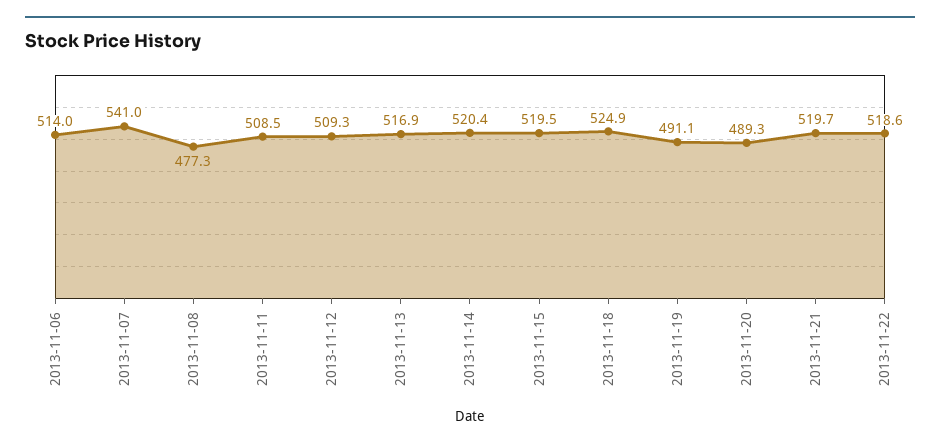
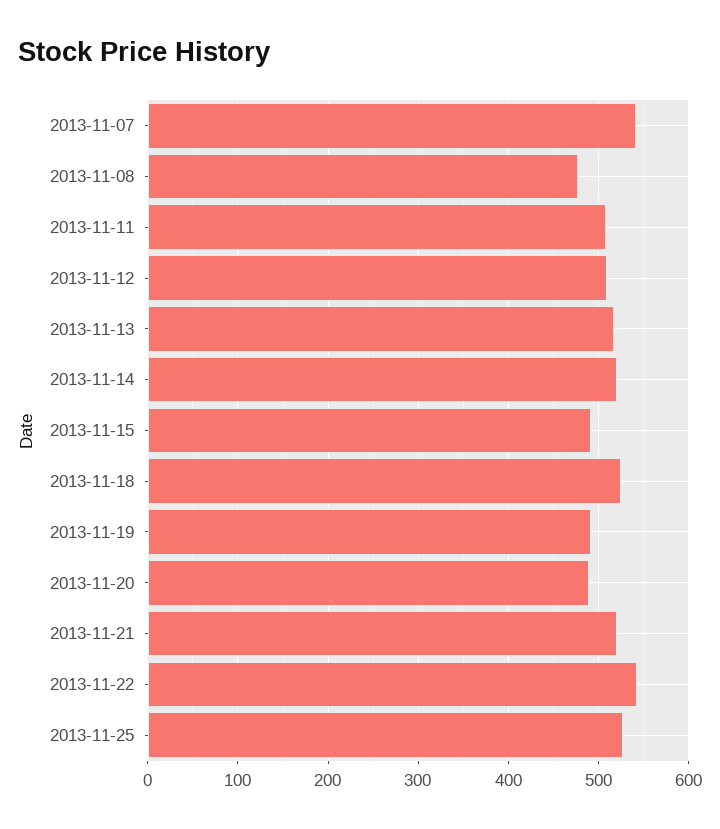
2013-11-06: 514 -> none
2013-11-15: 519.5 -> 490
2013-11-22: 518.6 -> 540
2013-11-25: none -> 530

